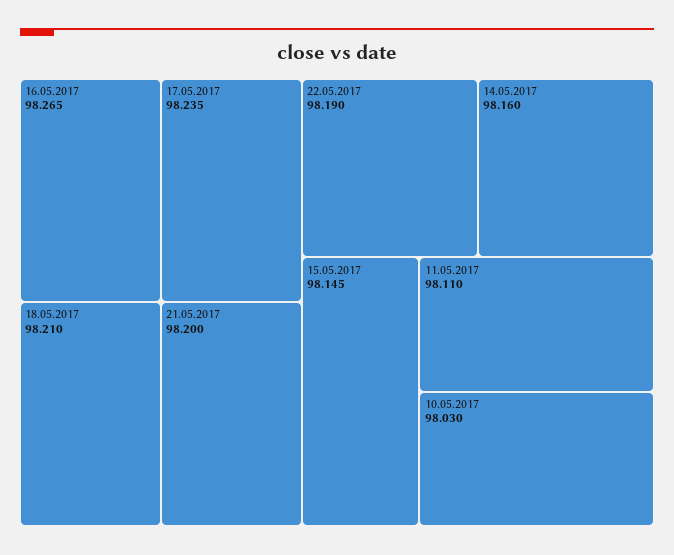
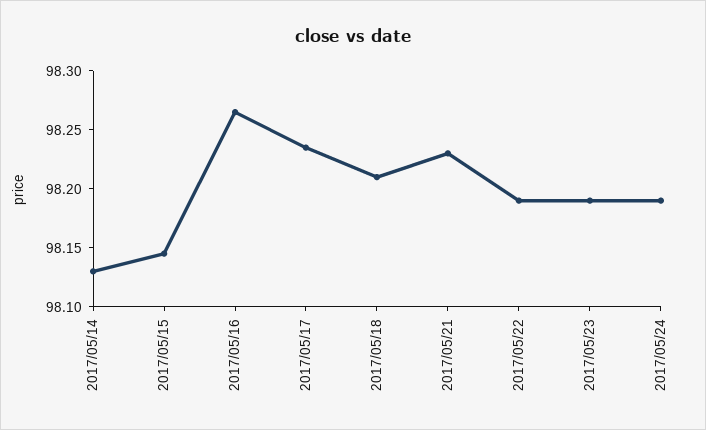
21.05.2017: 98.2 -> 98.23
14.05.2017: 98.16 -> 98.13
11.05.2017: 98.11 -> none
10.05.2017: 98.03 -> none
2017/05/23: none -> 98.19
2017/05/24: none -> 98.19

